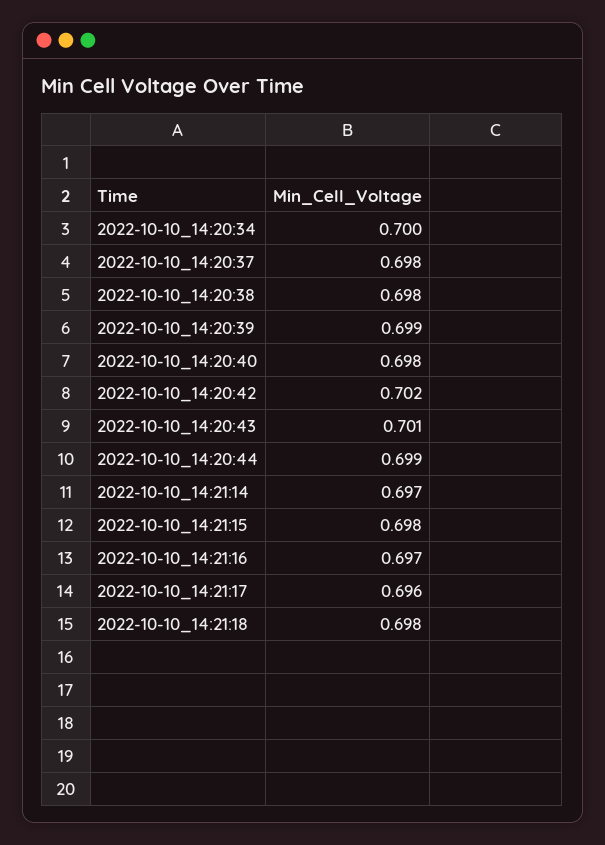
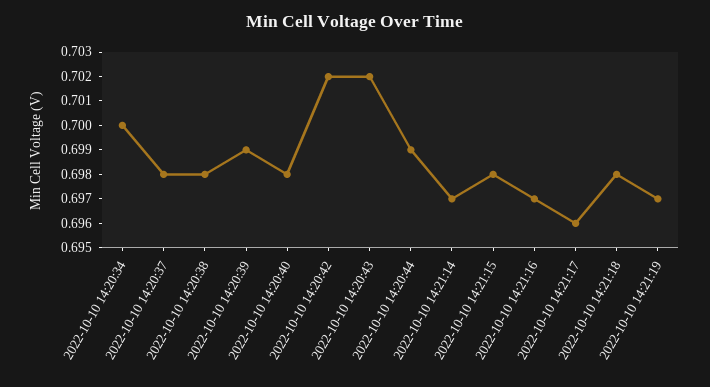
2022-10-10_14:20:43: 0.701 -> 0.702
2022-10-10 14:21:19: none -> 0.697

